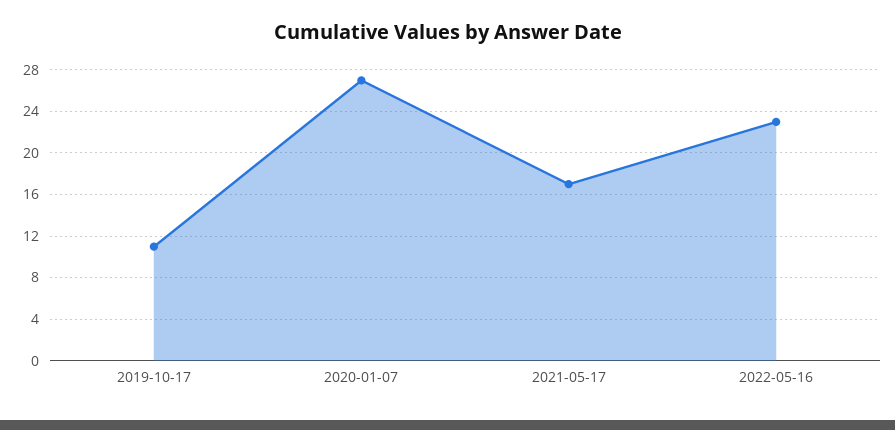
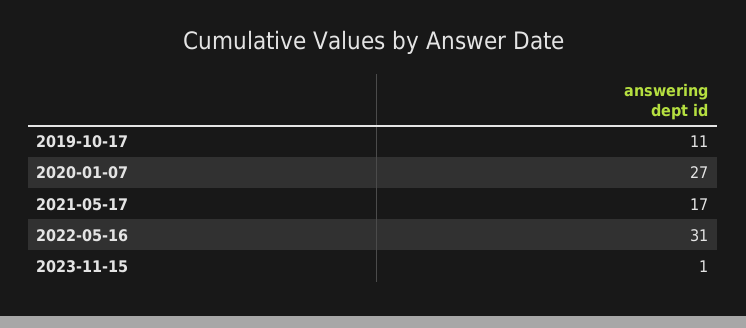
2022-05-16: 23 -> 31
2023-11-15: none -> 1

